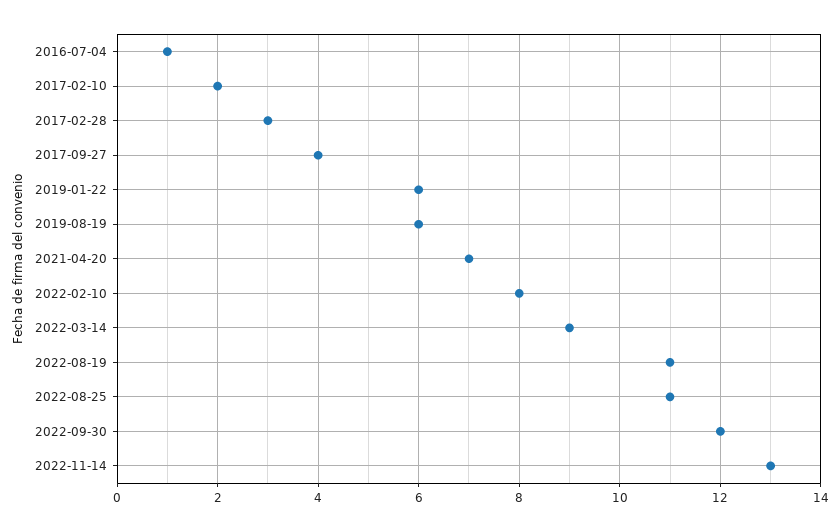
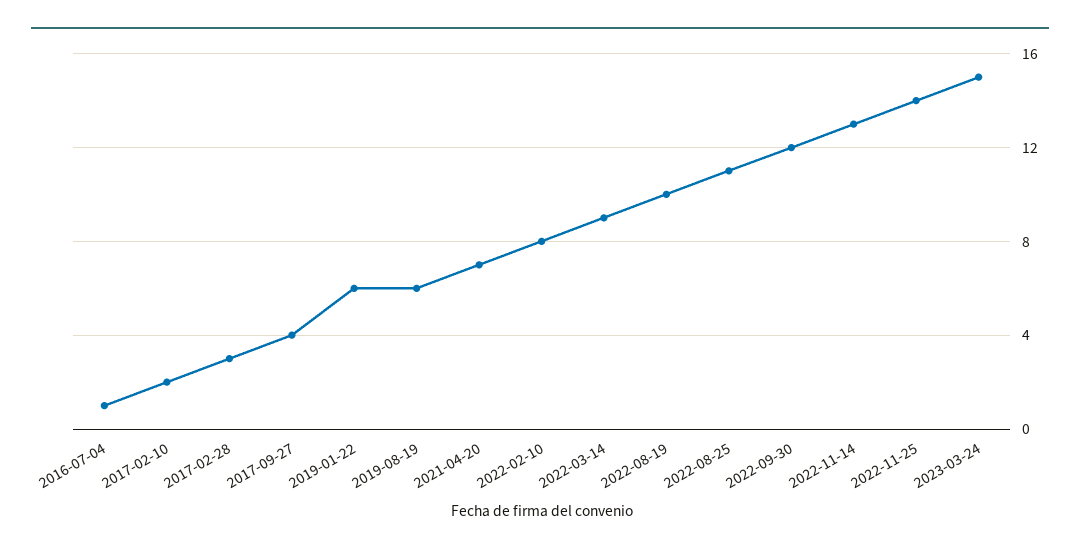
2022-08-19: 11 -> 10
2022-11-25: none -> 14
2023-03-24: none -> 15

